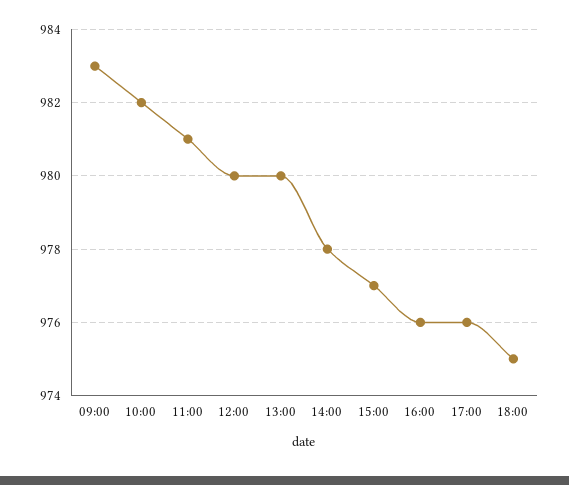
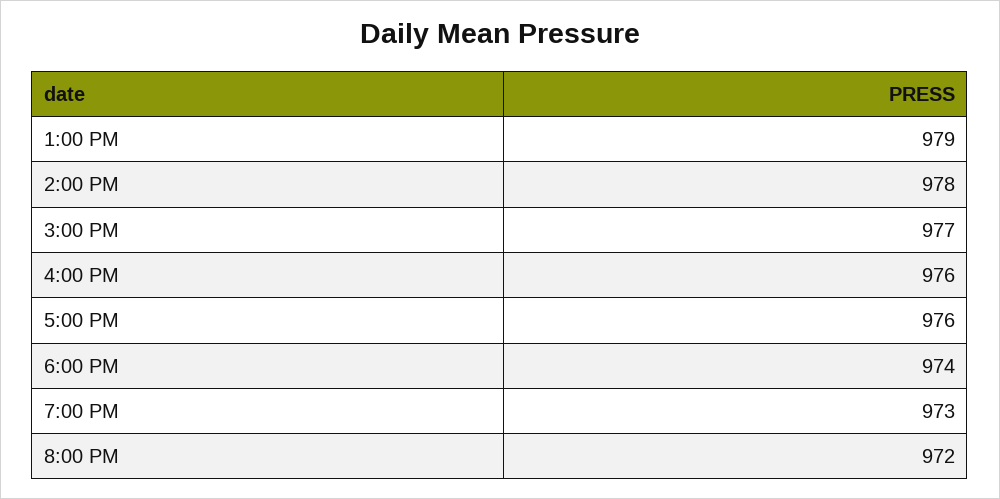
09:00: 983 -> none
10:00: 982 -> none
11:00: 981 -> none
12:00: 980 -> none
13:00: 980 -> 979
18:00: 975 -> 974
7:00 PM: none -> 973
8:00 PM: none -> 972

